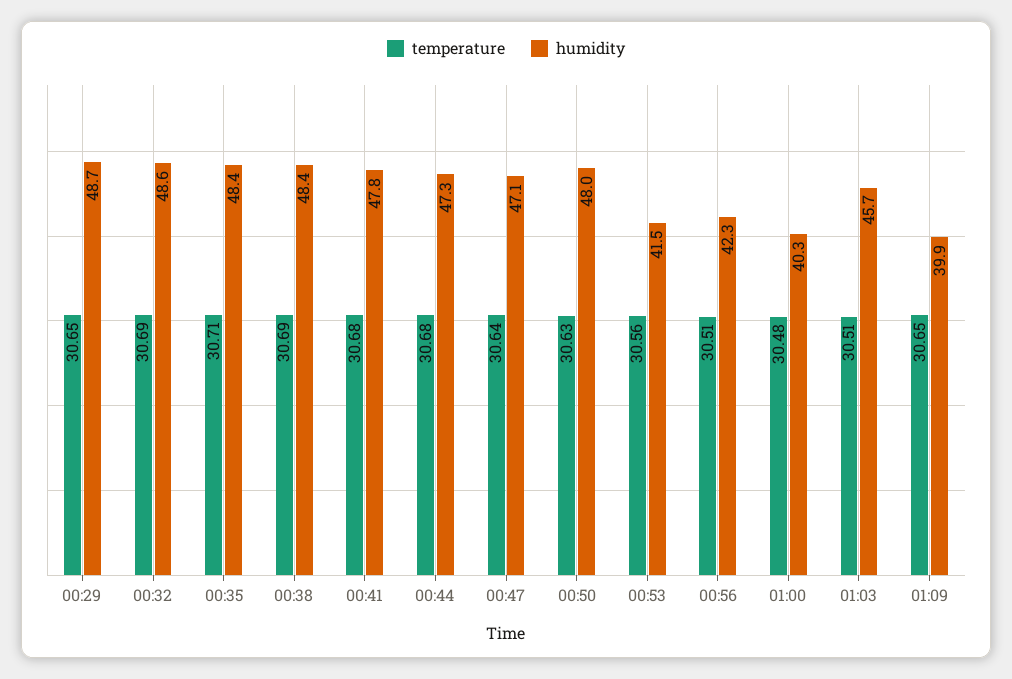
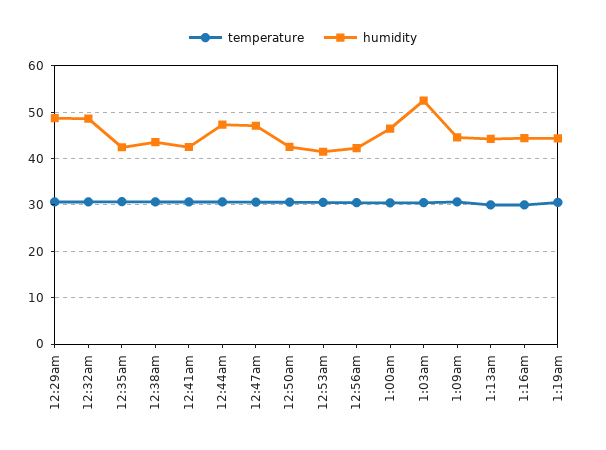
humidity, 00:35: 48.4 -> 42
humidity, 00:38: 48.4 -> 44
humidity, 00:41: 47.8 -> 42
humidity, 00:50: 48 -> 42
humidity, 01:00: 40.3 -> 46
humidity, 01:03: 45.7 -> 52
humidity, 01:09: 39.9 -> 44
temperature, 1:13am: none -> 30
humidity, 1:13am: none -> 44
temperature, 1:16am: none -> 30
humidity, 1:16am: none -> 44
temperature, 1:19am: none -> 30
humidity, 1:19am: none -> 44

